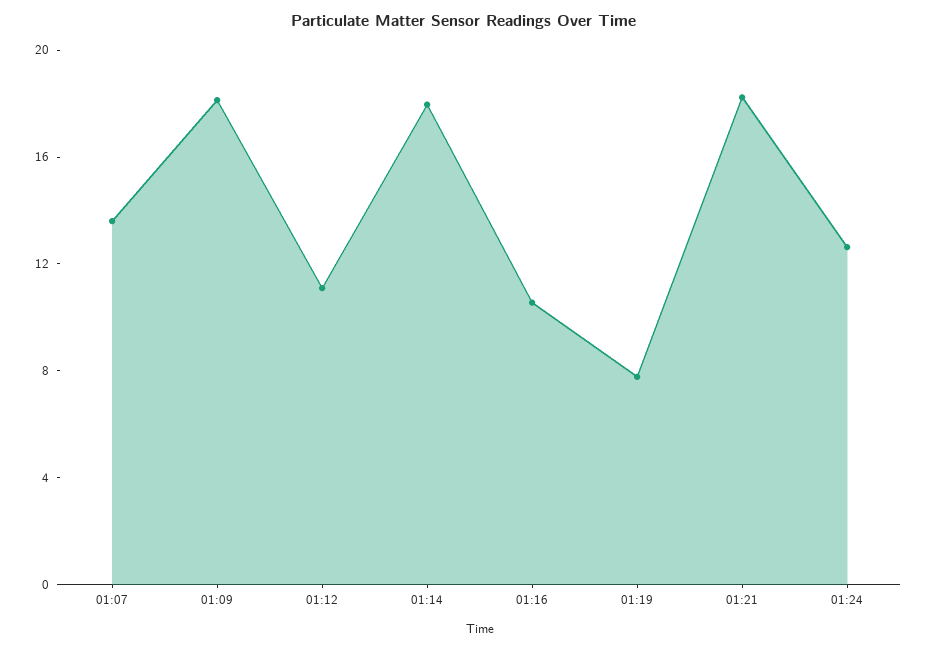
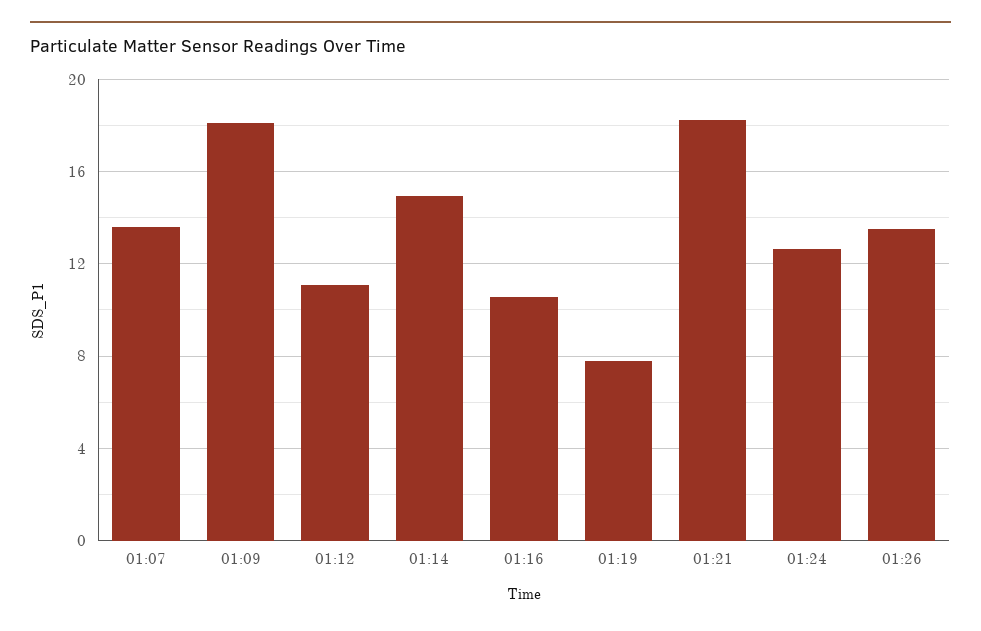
01:14: 18 -> 15
01:26: none -> 13.5

